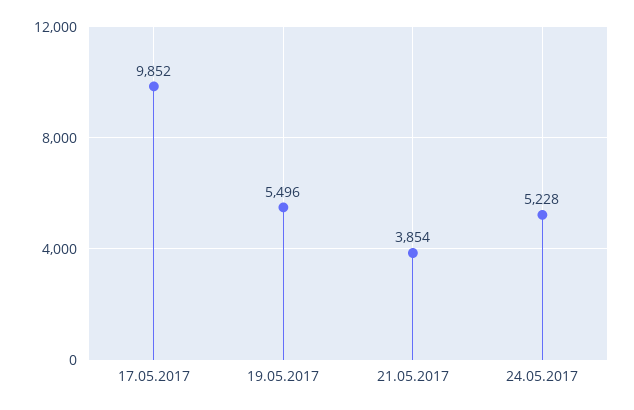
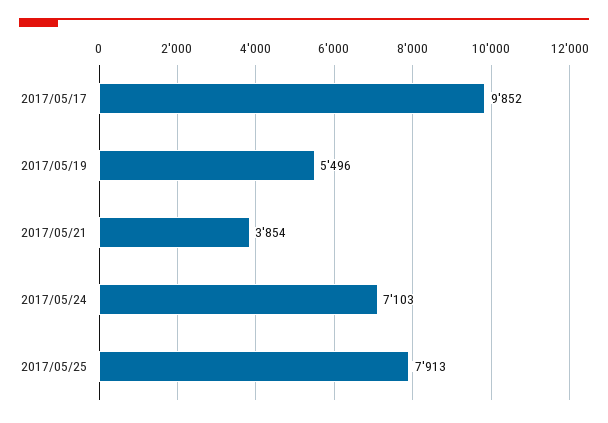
24.05.2017: 5228 -> 7103
2017/05/25: none -> 7913

